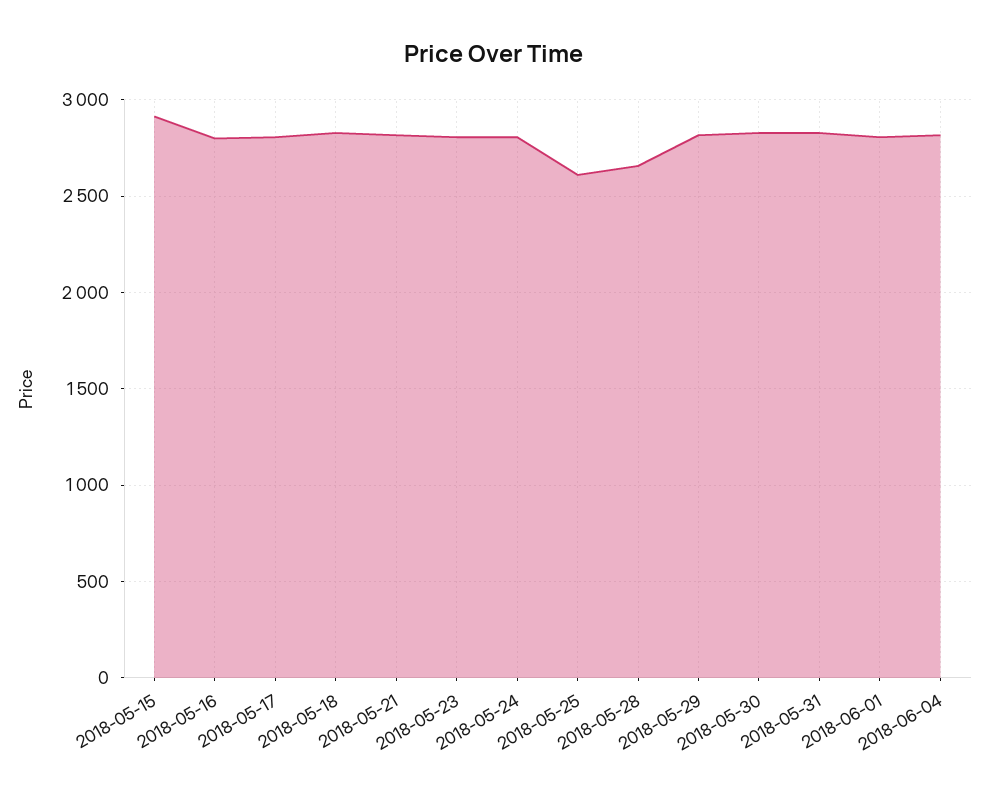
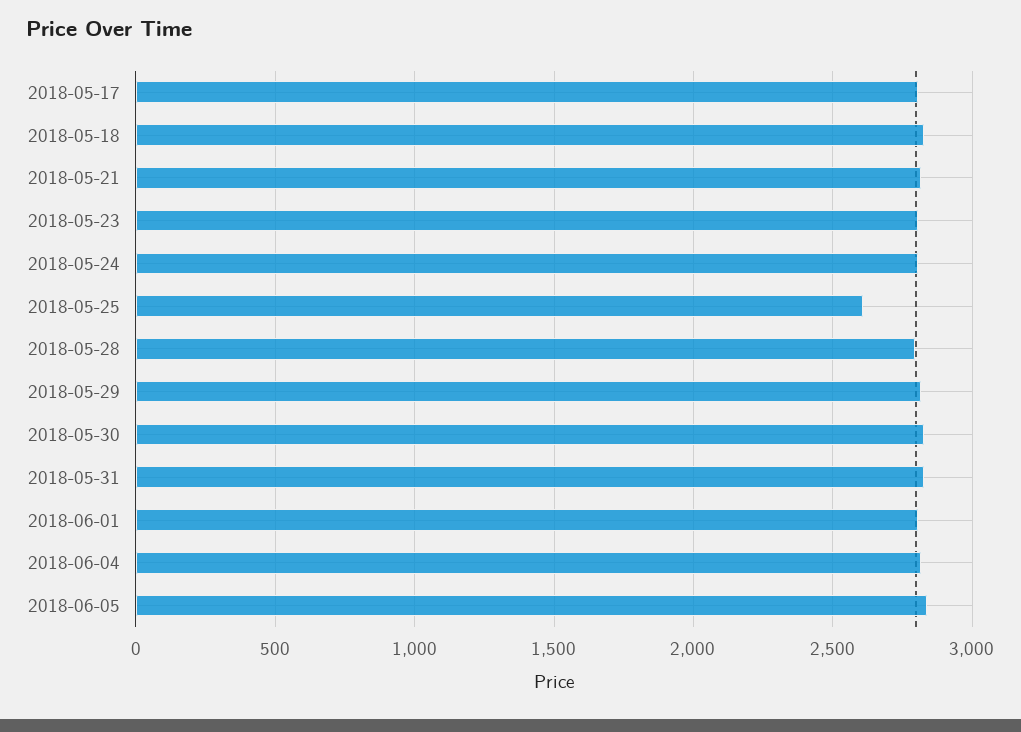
2018-05-15: 2900 -> none
2018-05-16: 2800 -> none
2018-05-28: 2650 -> 2800
2018-06-05: none -> 2850

